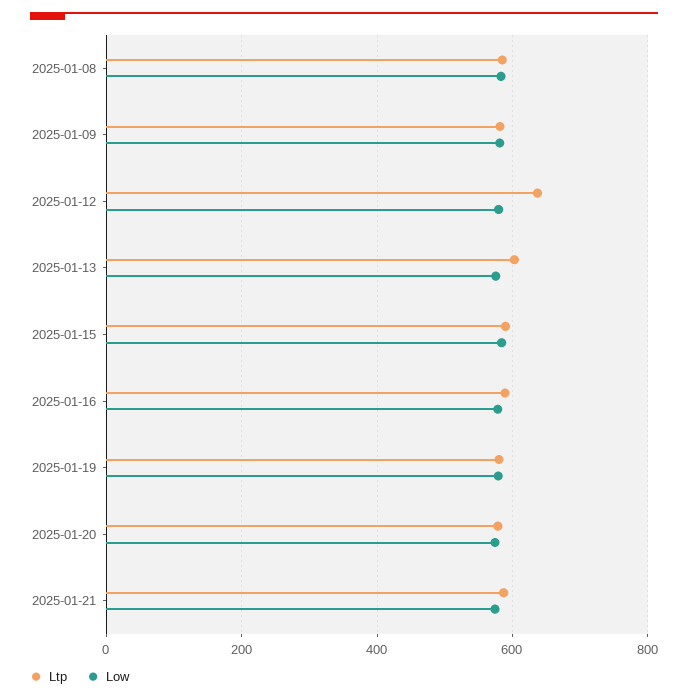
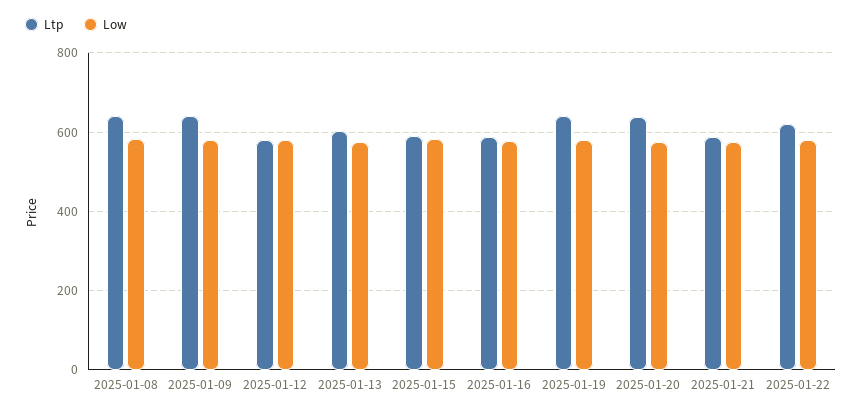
Ltp, 2025-01-08: 580 -> 640
Ltp, 2025-01-09: 580 -> 640
Ltp, 2025-01-12: 640 -> 580
Ltp, 2025-01-19: 580 -> 640
Ltp, 2025-01-20: 580 -> 640
Ltp, 2025-01-22: none -> 620
Low, 2025-01-22: none -> 580

